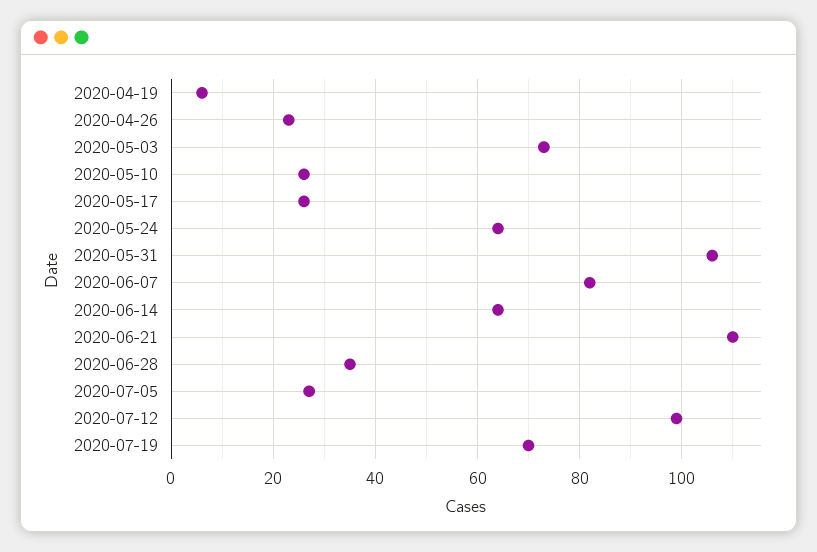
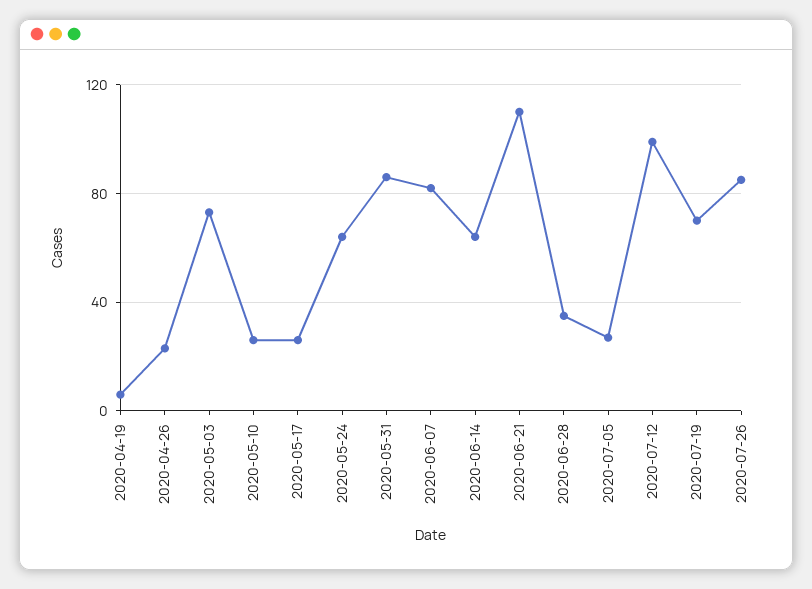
2020-05-31: 105 -> 85
2020-07-26: none -> 85

